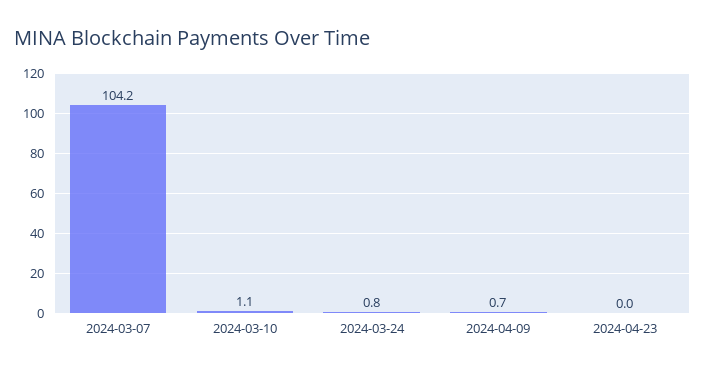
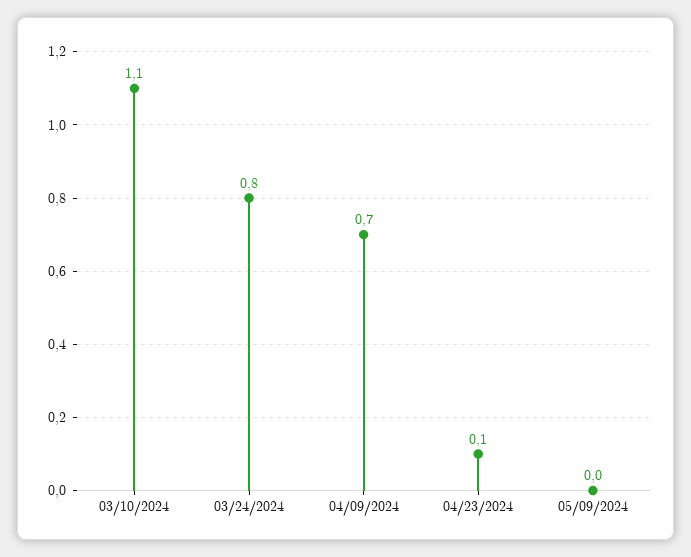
2024-03-07: 104.2 -> none
2024-04-23: 0 -> 0.1
05/09/2024: none -> 0

